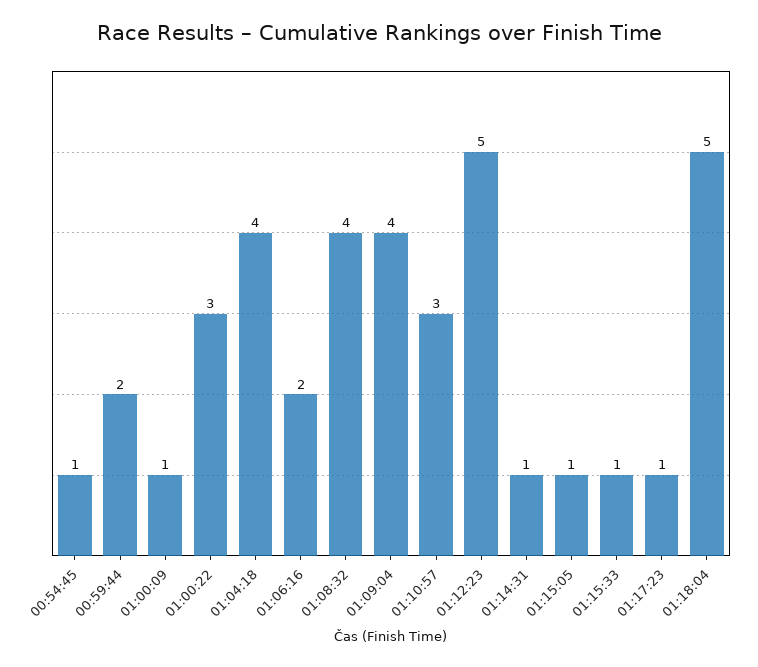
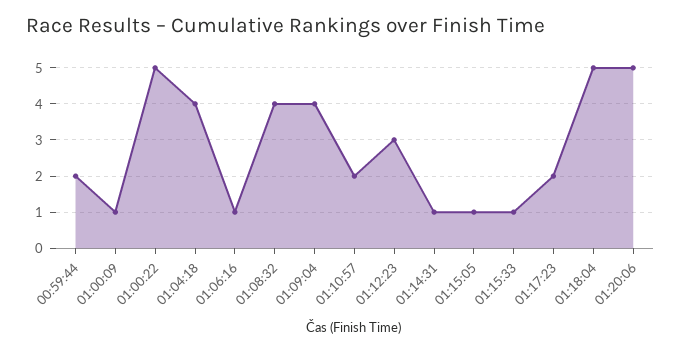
00:54:45: 1 -> none
01:00:22: 3 -> 5
01:06:16: 2 -> 1
01:10:57: 3 -> 2
01:12:23: 5 -> 3
01:17:23: 1 -> 2
01:20:06: none -> 5

